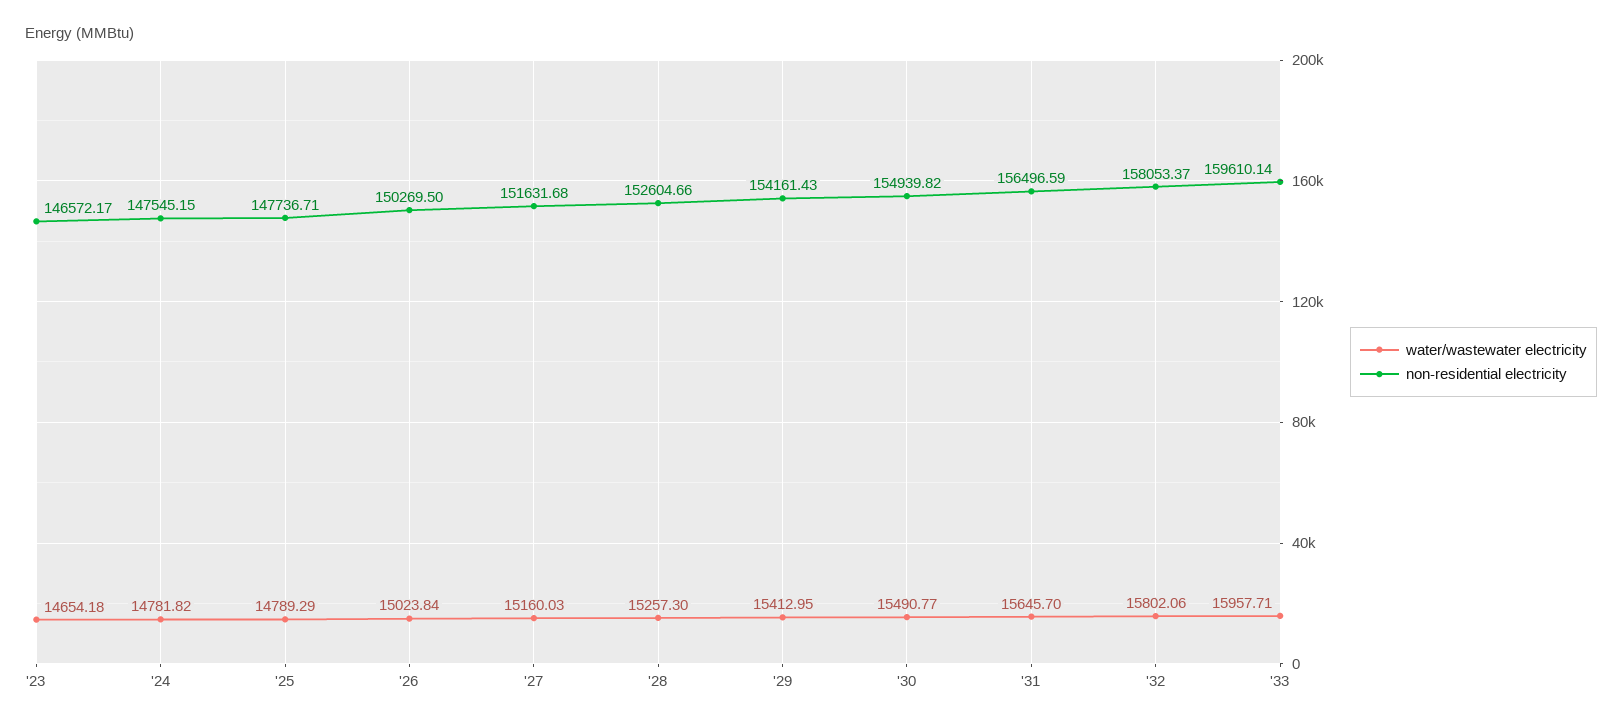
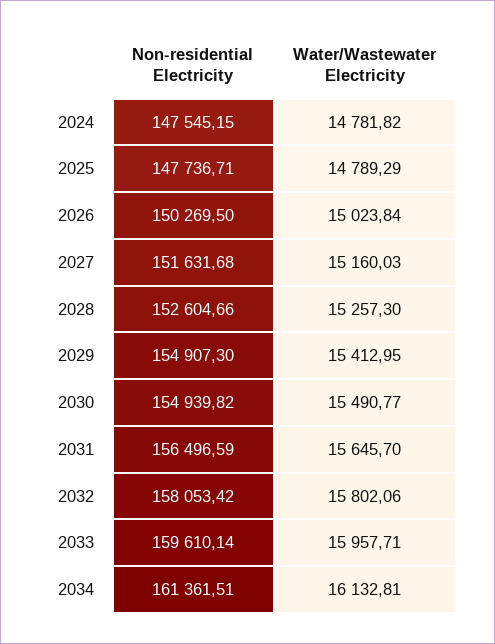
water/wastewater electricity, '23: 14654.18 -> none
non-residential electricity, '23: 146572.17 -> none
non-residential electricity, '29: 154161.43 -> 154907.3
non-residential electricity, '32: 158053.37 -> 158053.42
non-residential electricity, 2034: none -> 161361.51
water/wastewater electricity, 2034: none -> 16132.81

